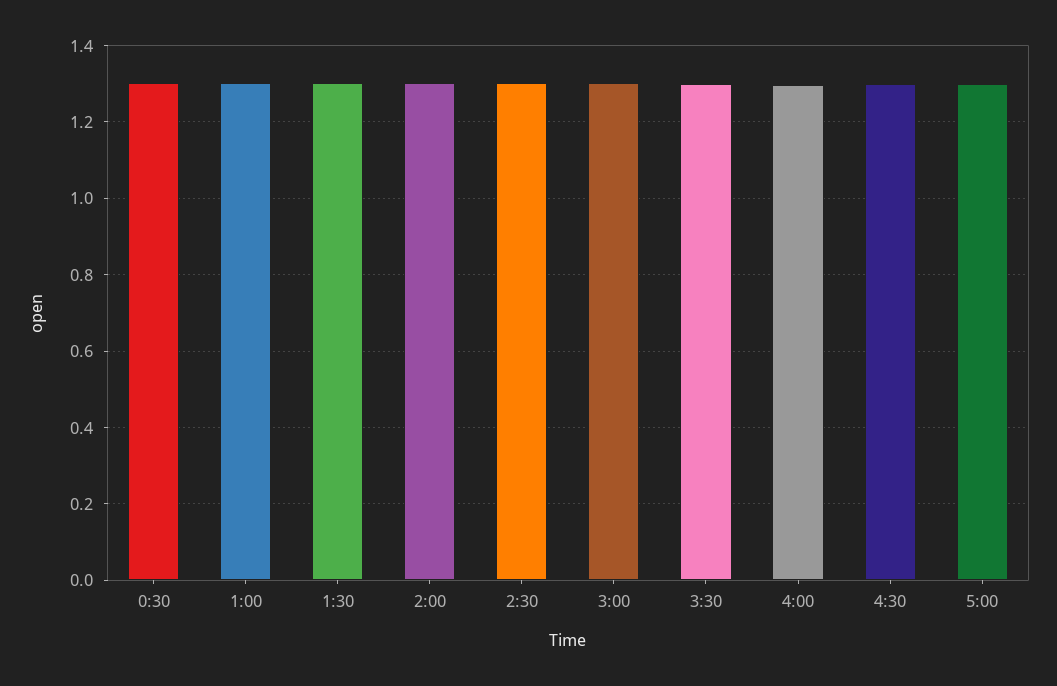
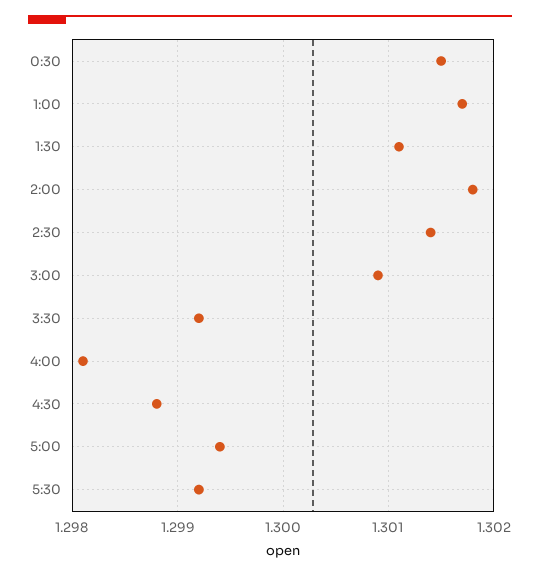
5:30: none -> 1.2992

